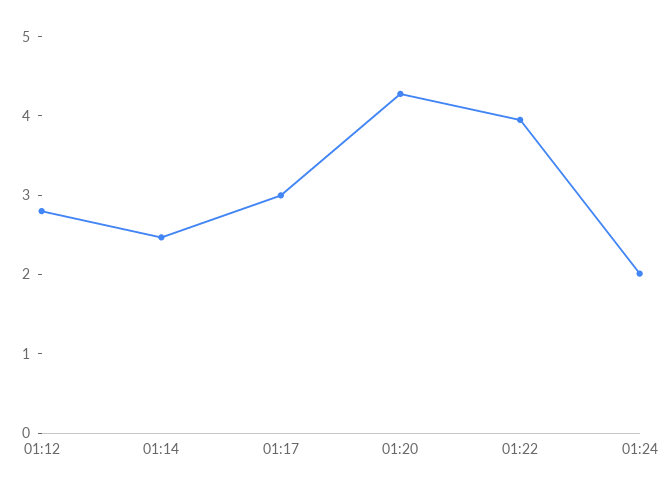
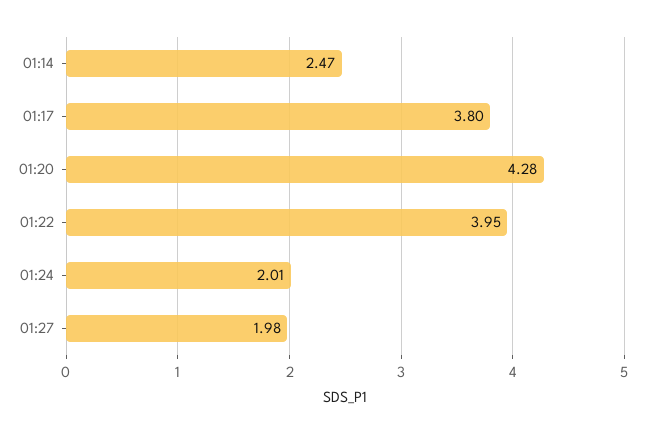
01:12: 2.8 -> none
01:17: 3 -> 3.8
01:27: none -> 1.98

